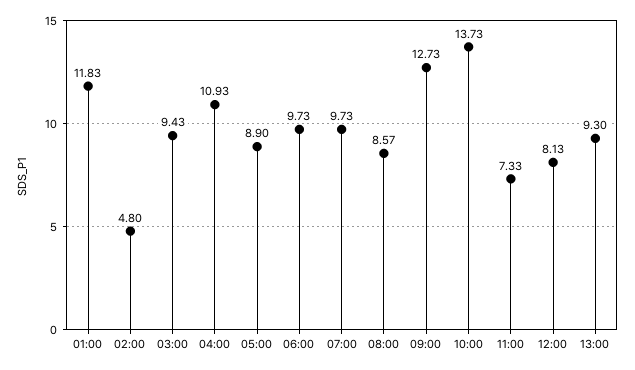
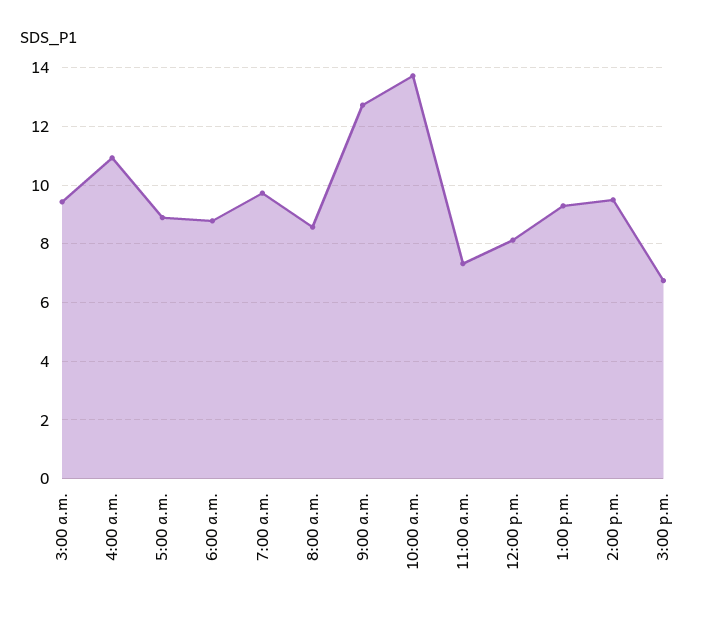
01:00: 11.83 -> none
02:00: 4.8 -> none
06:00: 9.73 -> 8.75
2:00 p.m.: none -> 9.5
3:00 p.m.: none -> 6.75

